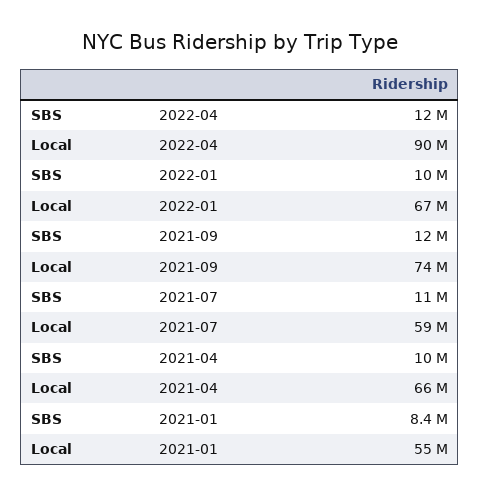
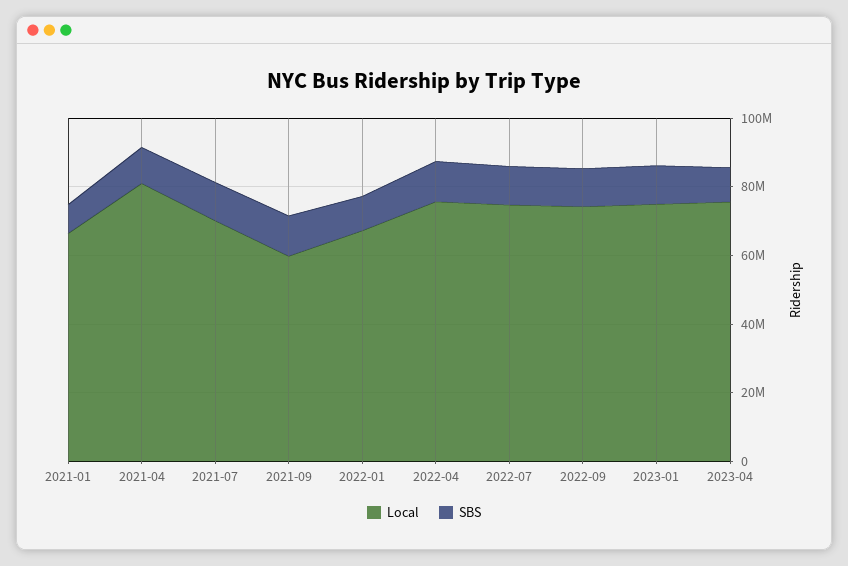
Local, 2022-04: 90000000 -> 75000000
Local, 2021-09: 74000000 -> 60000000
Local, 2021-07: 59000000 -> 70000000
Local, 2021-04: 66000000 -> 80000000
Local, 2021-01: 55000000 -> 65000000
Local, 2022-07: none -> 75000000
SBS, 2022-07: none -> 10000000
Local, 2022-09: none -> 75000000
SBS, 2022-09: none -> 10000000
Local, 2023-01: none -> 75000000
SBS, 2023-01: none -> 10000000
Local, 2023-04: none -> 75000000
SBS, 2023-04: none -> 10000000

